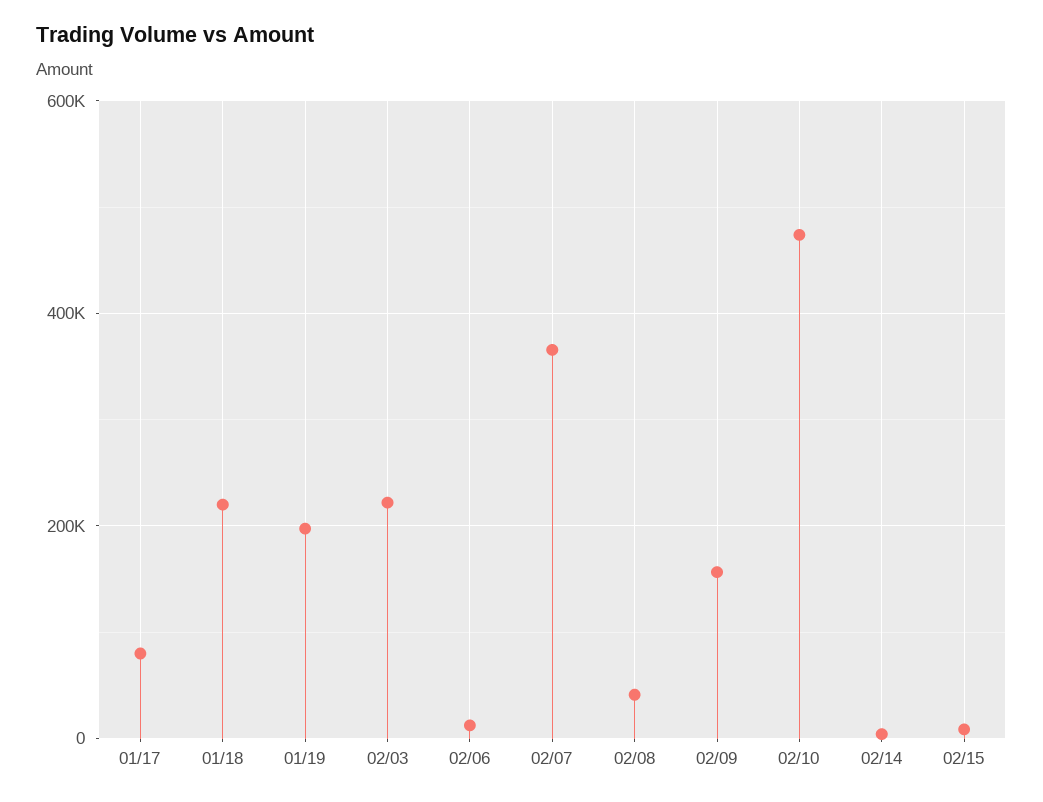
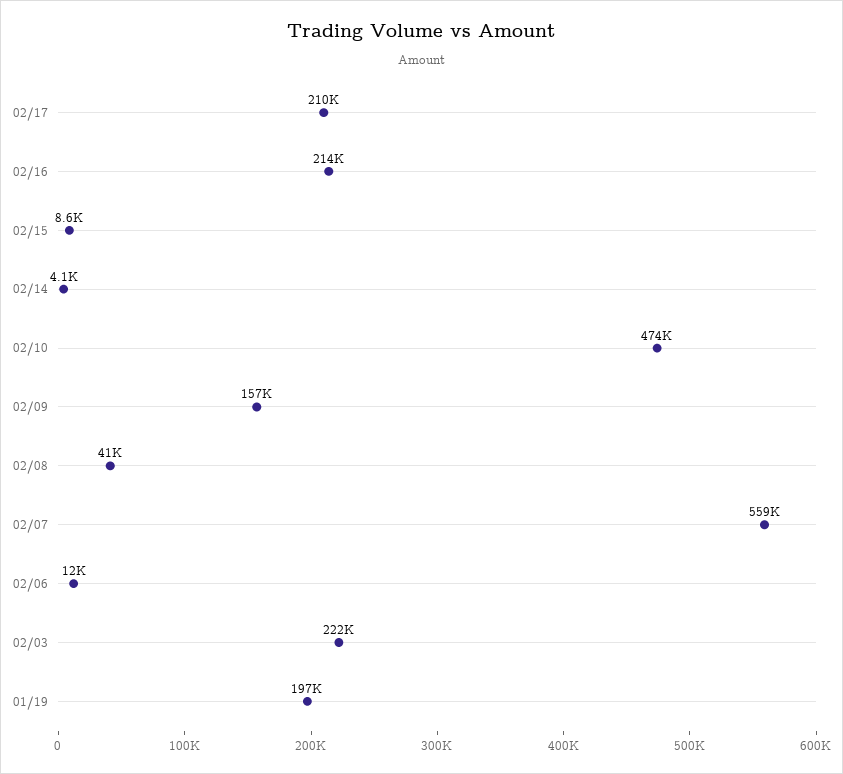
01/17: 80000 -> none
01/18: 220000 -> none
02/07: 360000 -> 559000
02/17: none -> 210000
02/16: none -> 214000

